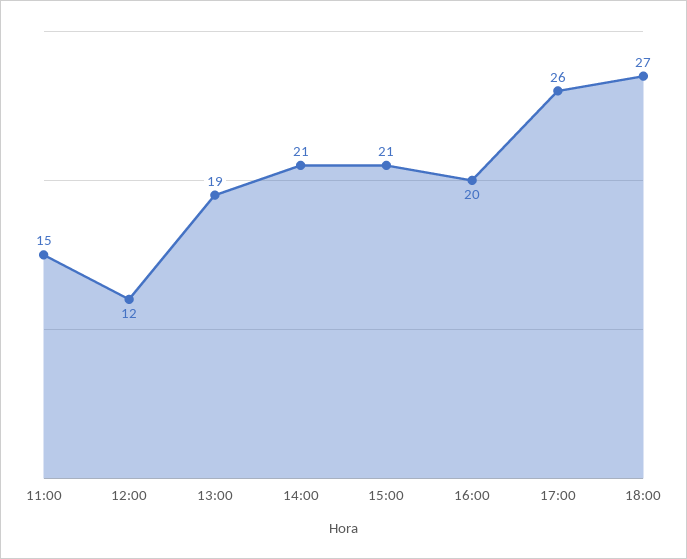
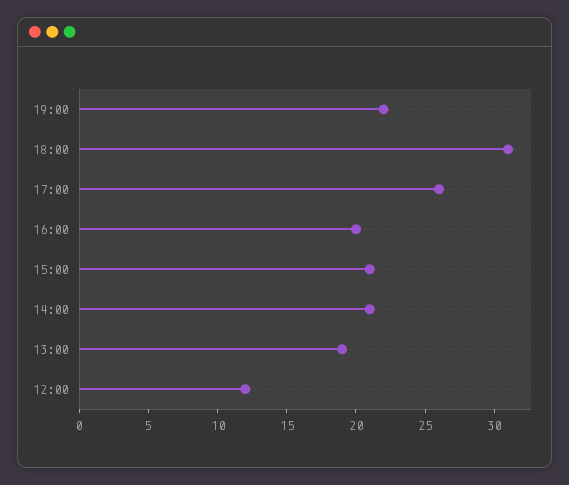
11:00: 15 -> none
18:00: 27 -> 31
19:00: none -> 22

